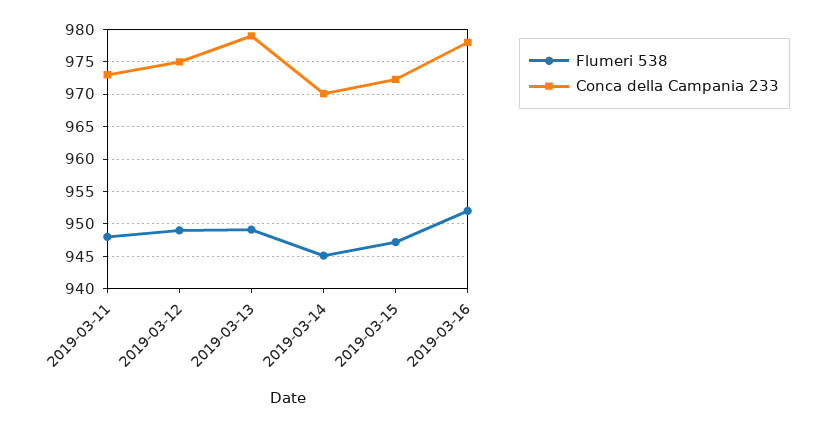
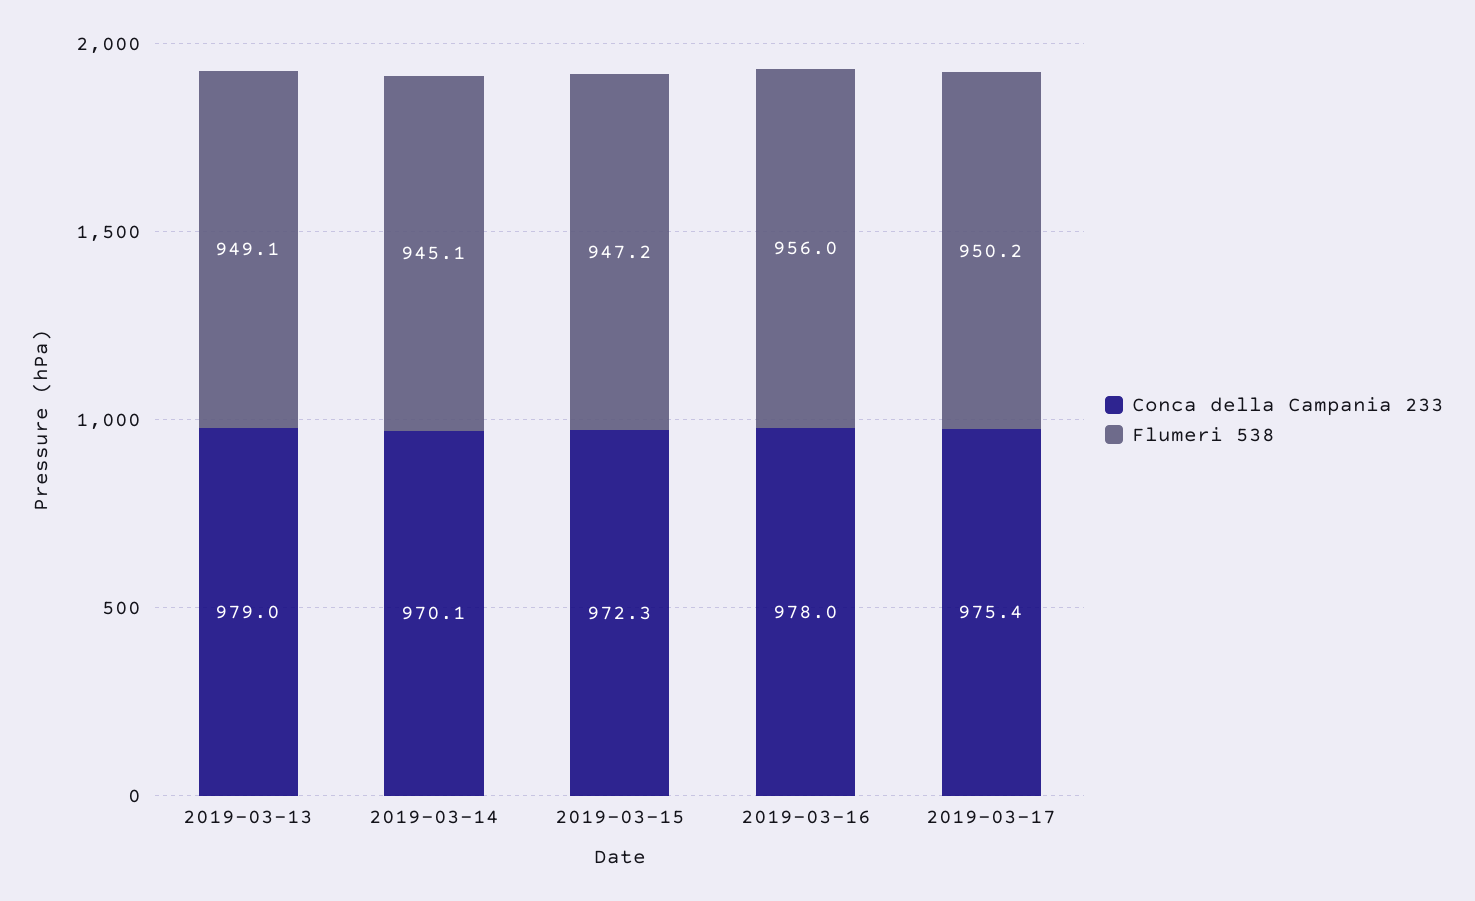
Flumeri 538, 2019-03-11: 948 -> none
Conca della Campania 233, 2019-03-11: 973 -> none
Flumeri 538, 2019-03-12: 949 -> none
Conca della Campania 233, 2019-03-12: 975 -> none
Flumeri 538, 2019-03-16: 952 -> 956
Conca della Campania 233, 2019-03-17: none -> 975.4
Flumeri 538, 2019-03-17: none -> 950.2

